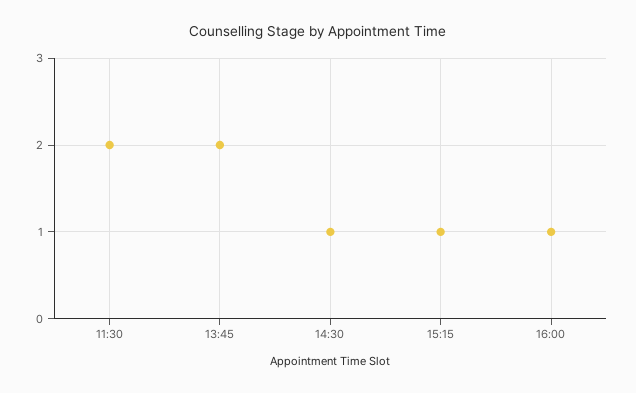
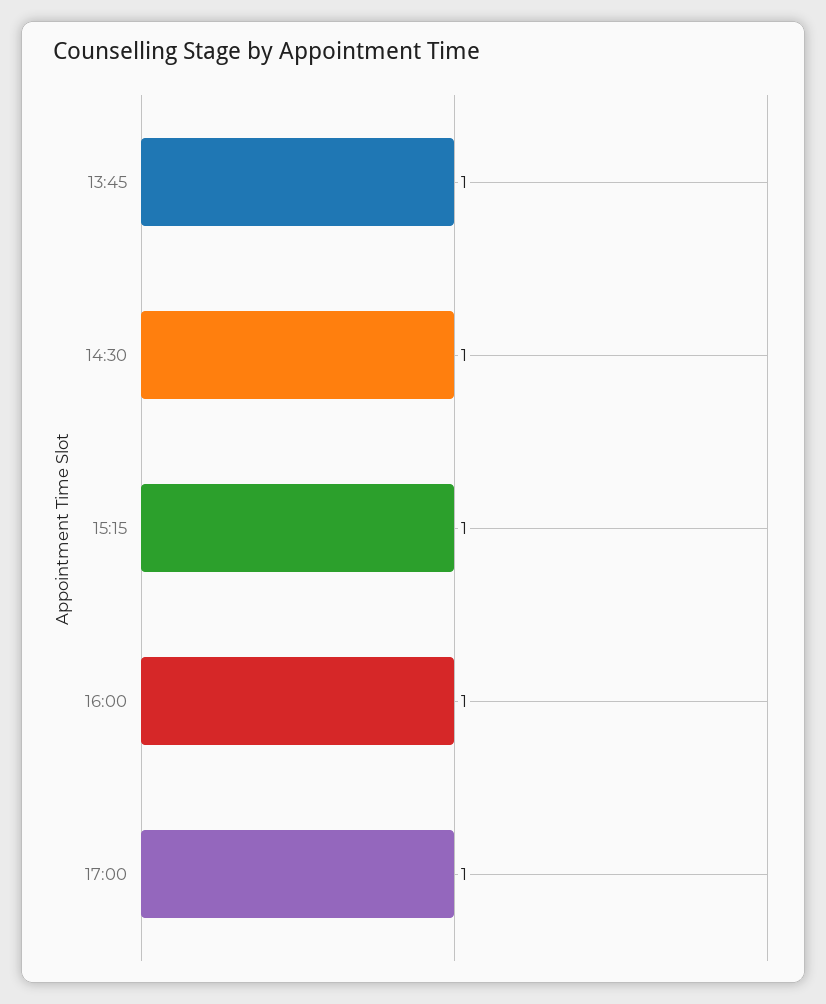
11:30: 2 -> none
13:45: 2 -> 1
17:00: none -> 1

